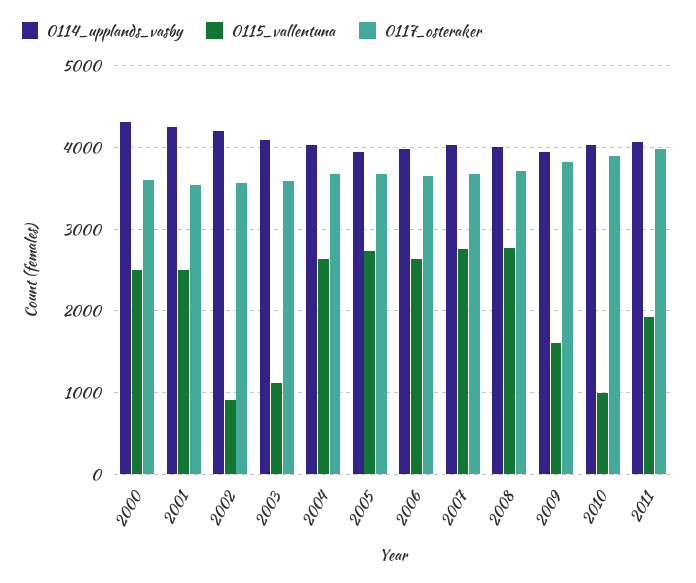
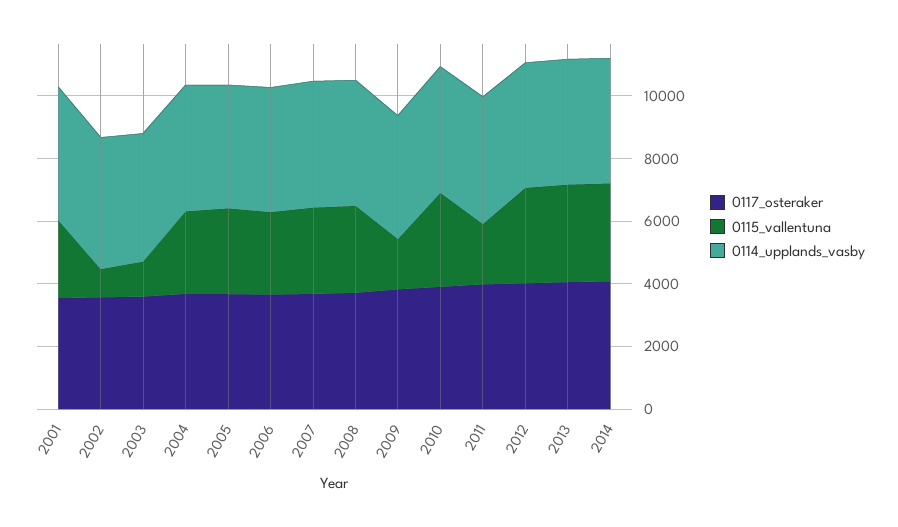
0114_upplands_vasby, 2000: 4300 -> none
0115_vallentuna, 2000: 2500 -> none
0117_osteraker, 2000: 3600 -> none
0115_vallentuna, 2010: 1000 -> 3000
0117_osteraker, 2012: none -> 4000
0115_vallentuna, 2012: none -> 3000
0114_upplands_vasby, 2012: none -> 4000
0117_osteraker, 2013: none -> 4000
0115_vallentuna, 2013: none -> 3000
0114_upplands_vasby, 2013: none -> 4000
0117_osteraker, 2014: none -> 4000
0115_vallentuna, 2014: none -> 3000
0114_upplands_vasby, 2014: none -> 4000

